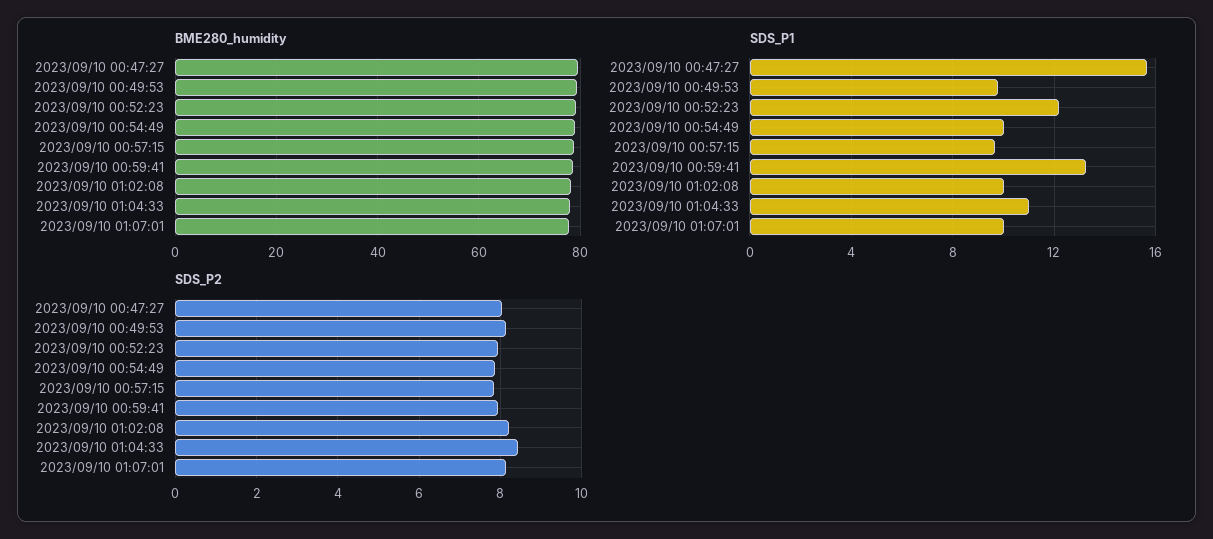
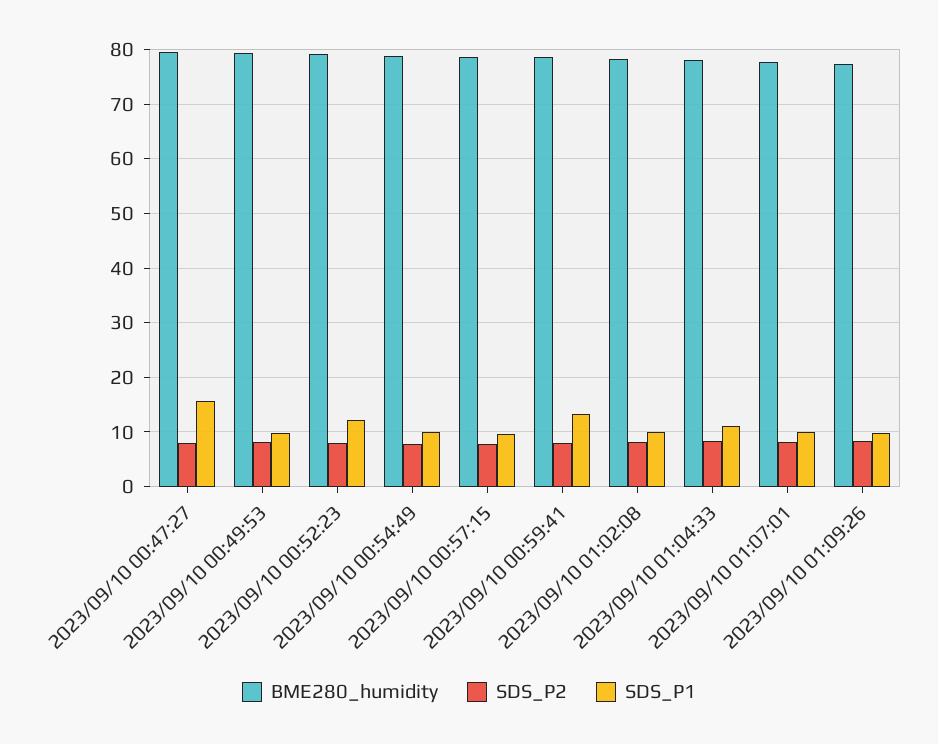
BME280_humidity, 2023/09/10 01:09:26: none -> 78
SDS_P2, 2023/09/10 01:09:26: none -> 8
SDS_P1, 2023/09/10 01:09:26: none -> 10

